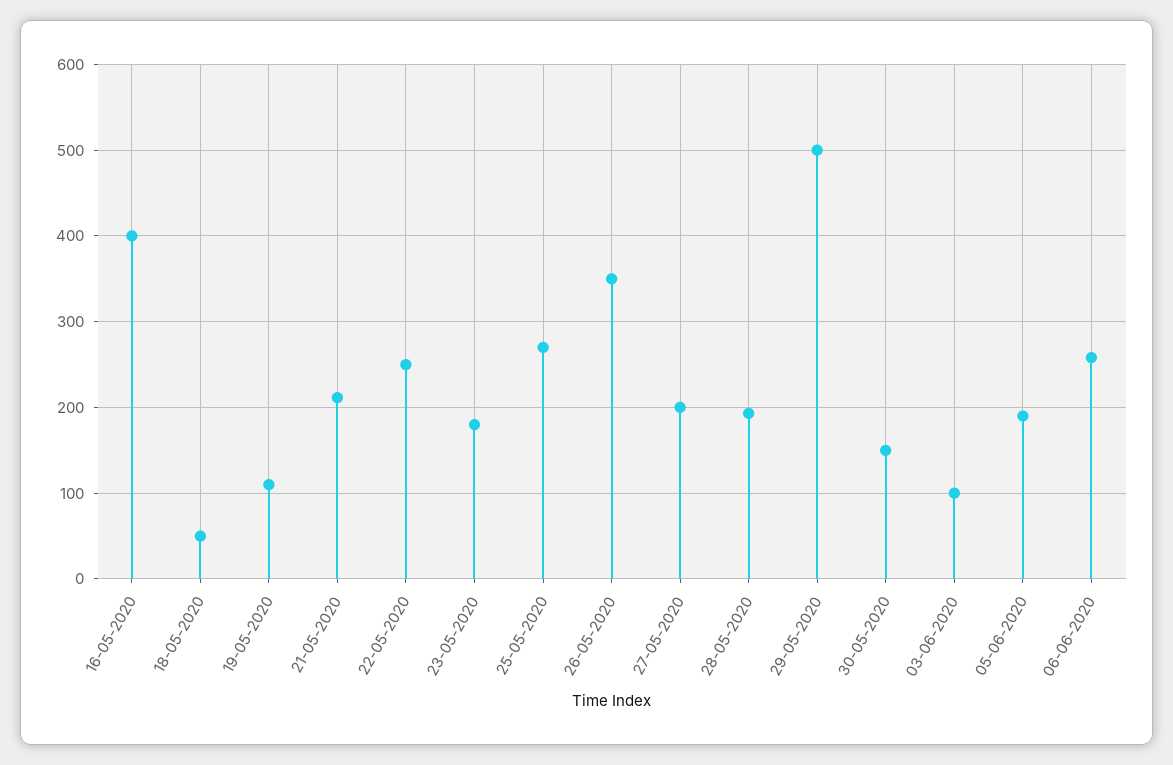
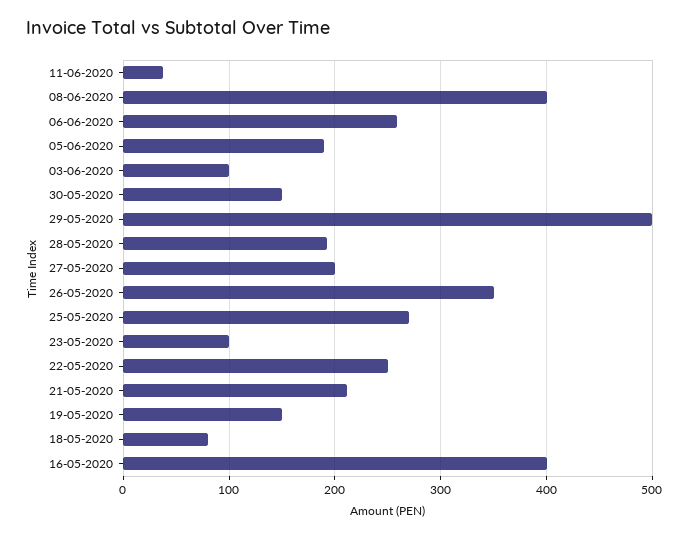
18-05-2020: 50 -> 80
19-05-2020: 110 -> 150
23-05-2020: 180 -> 100
11-06-2020: none -> 40
08-06-2020: none -> 400

